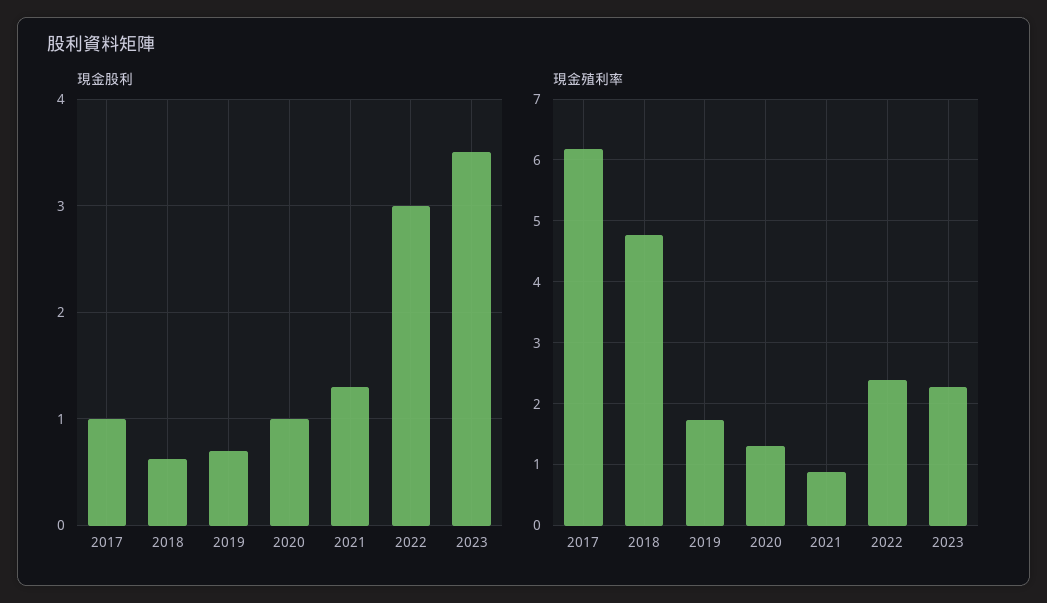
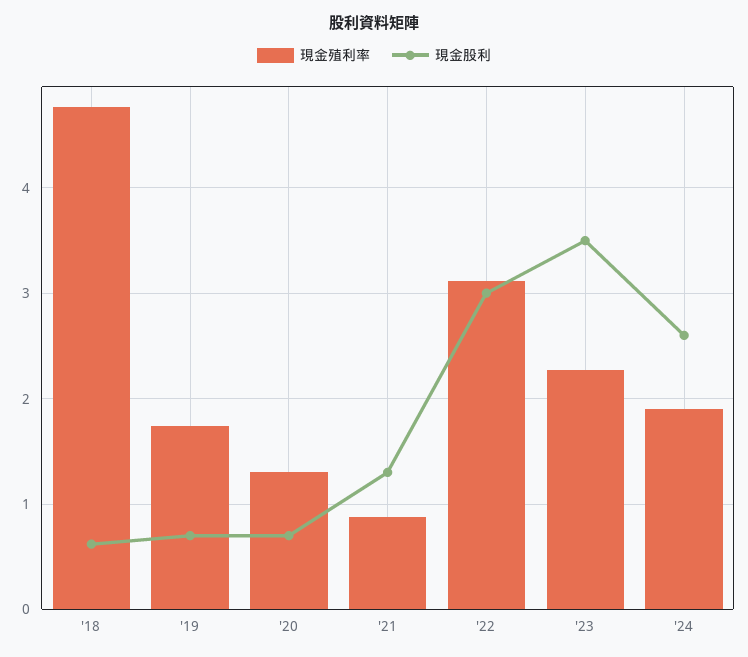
現金股利, 2017: 1 -> none
現金股利, 2020: 1 -> 0.7
現金殖利率, 2017: 6.2 -> none
現金殖利率, 2022: 2.4 -> 3.1
現金殖利率, '24: none -> 1.9
現金股利, '24: none -> 2.6

